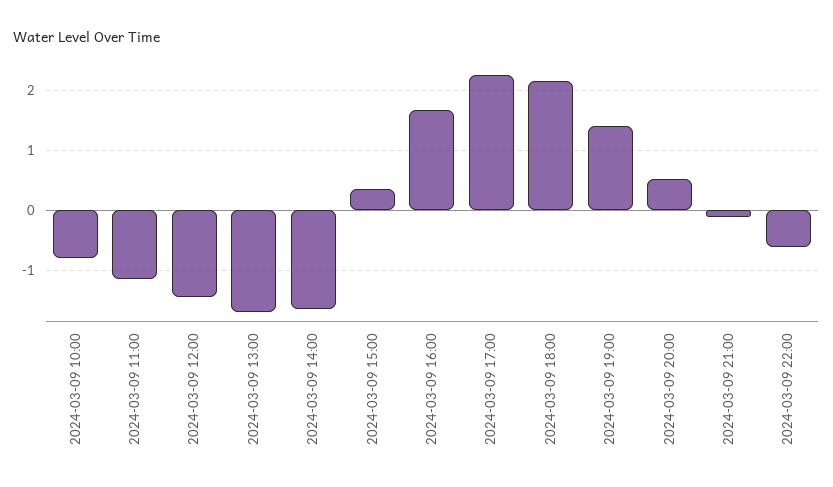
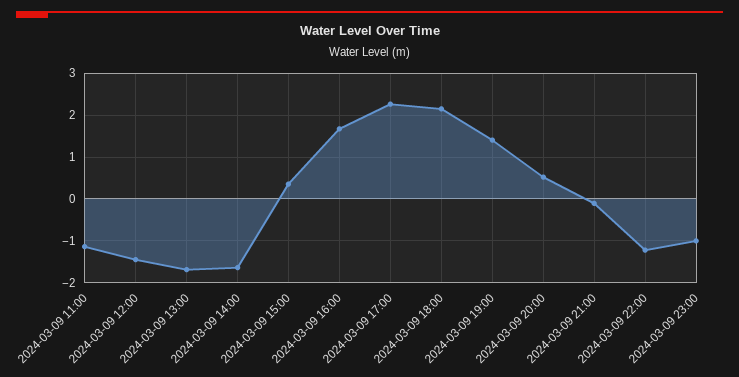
2024-03-09 10:00: -0.8 -> none
2024-03-09 22:00: -0.6 -> -1.2
2024-03-09 23:00: none -> -1

